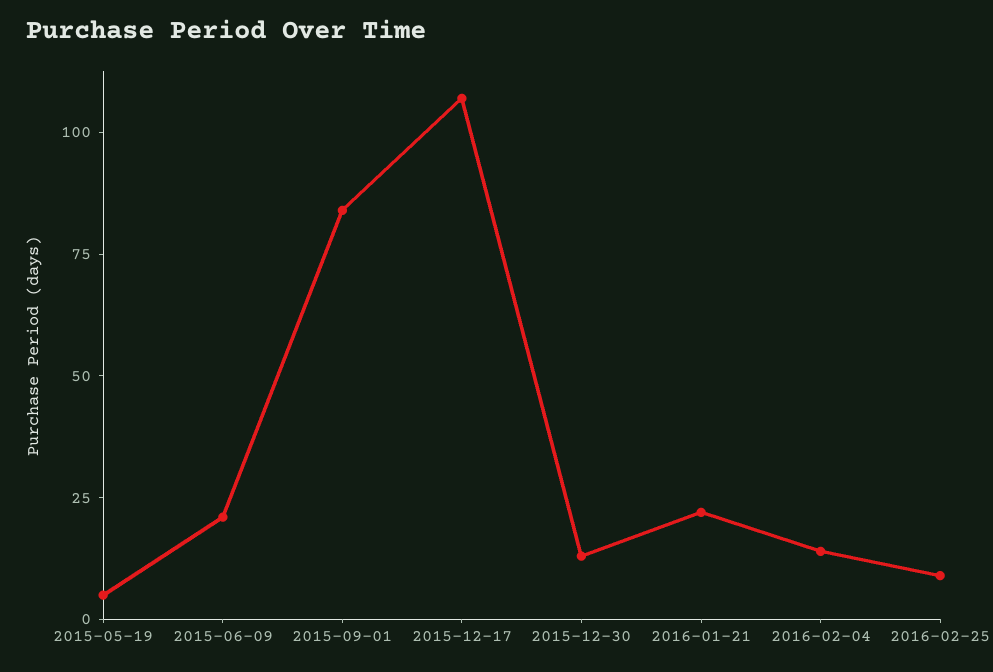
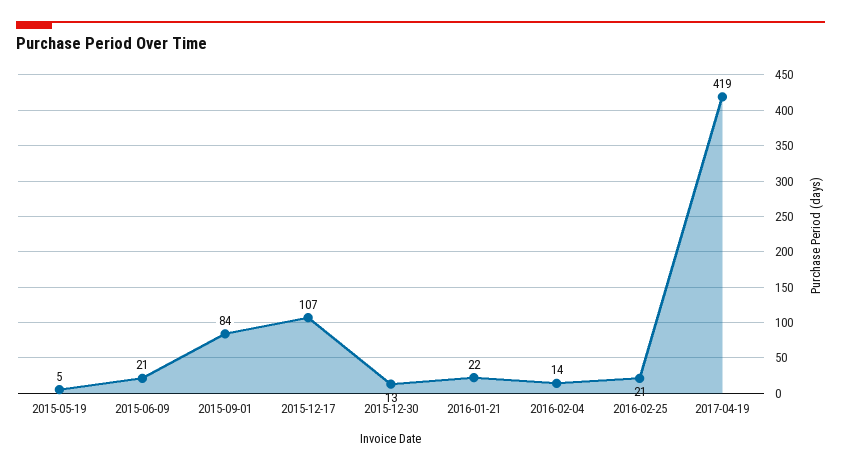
2016-02-25: 10 -> 21
2017-04-19: none -> 419

